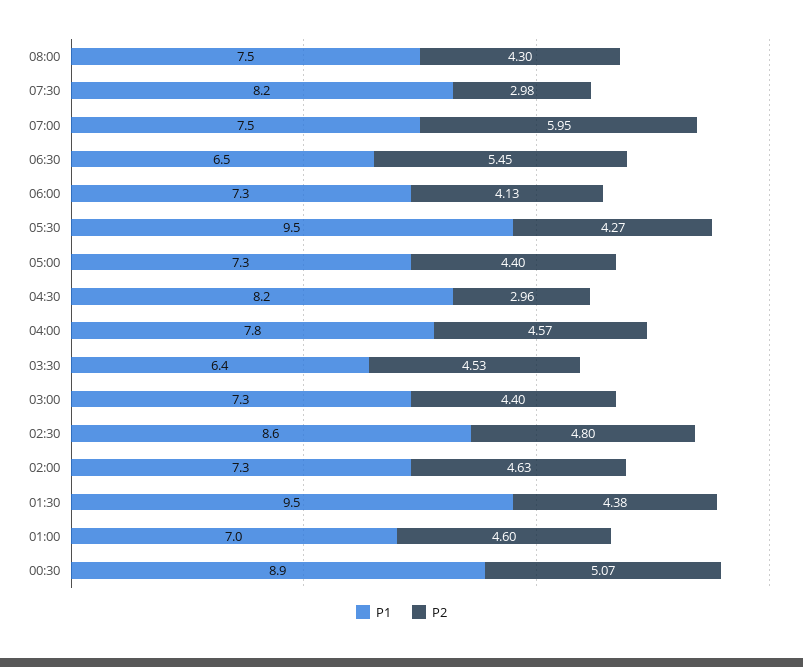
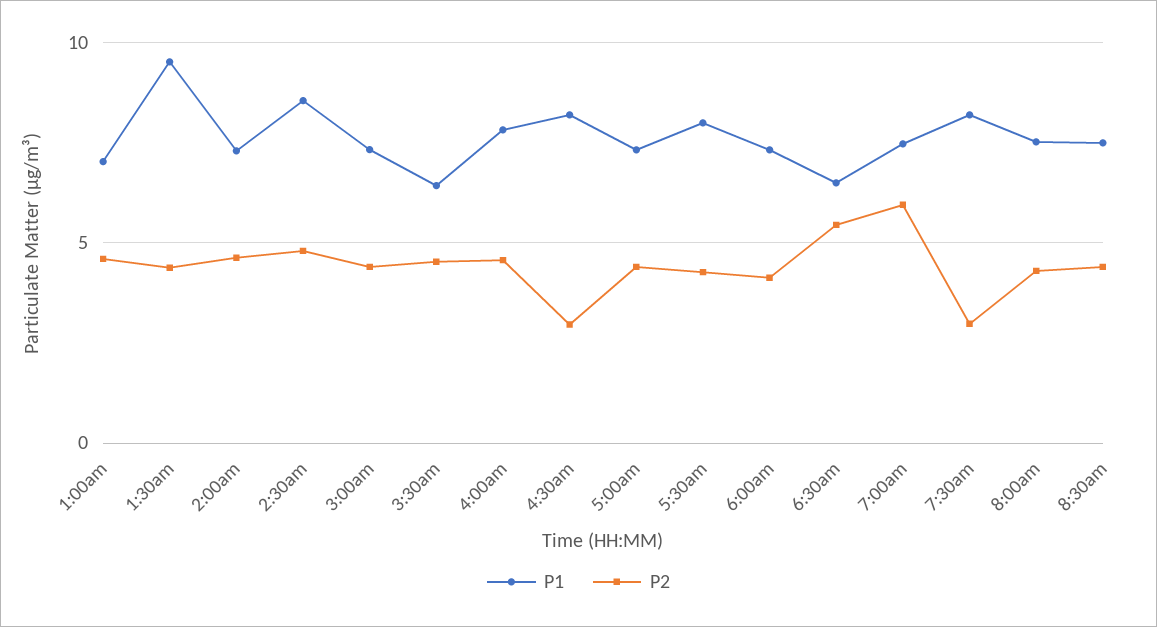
P1, 05:30: 9.5 -> 8
P1, 00:30: 8.9 -> none
P2, 00:30: 5.07 -> none
P1, 8:30am: none -> 7.5
P2, 8:30am: none -> 4.5

